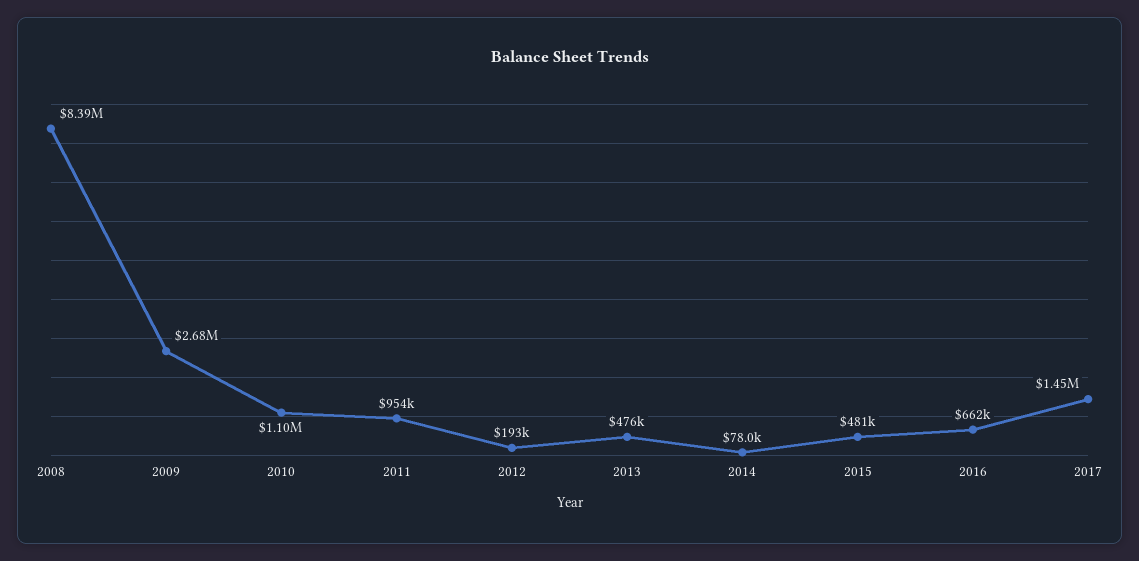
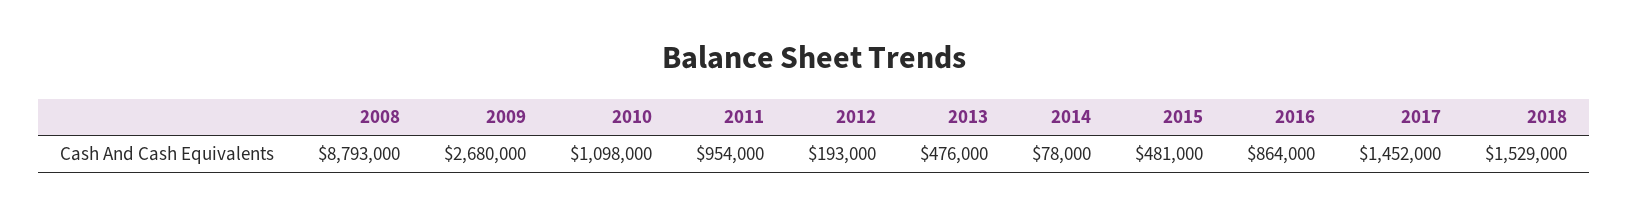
2008: 8390000 -> 8793000
2016: 662000 -> 864000
2018: none -> 1529000

